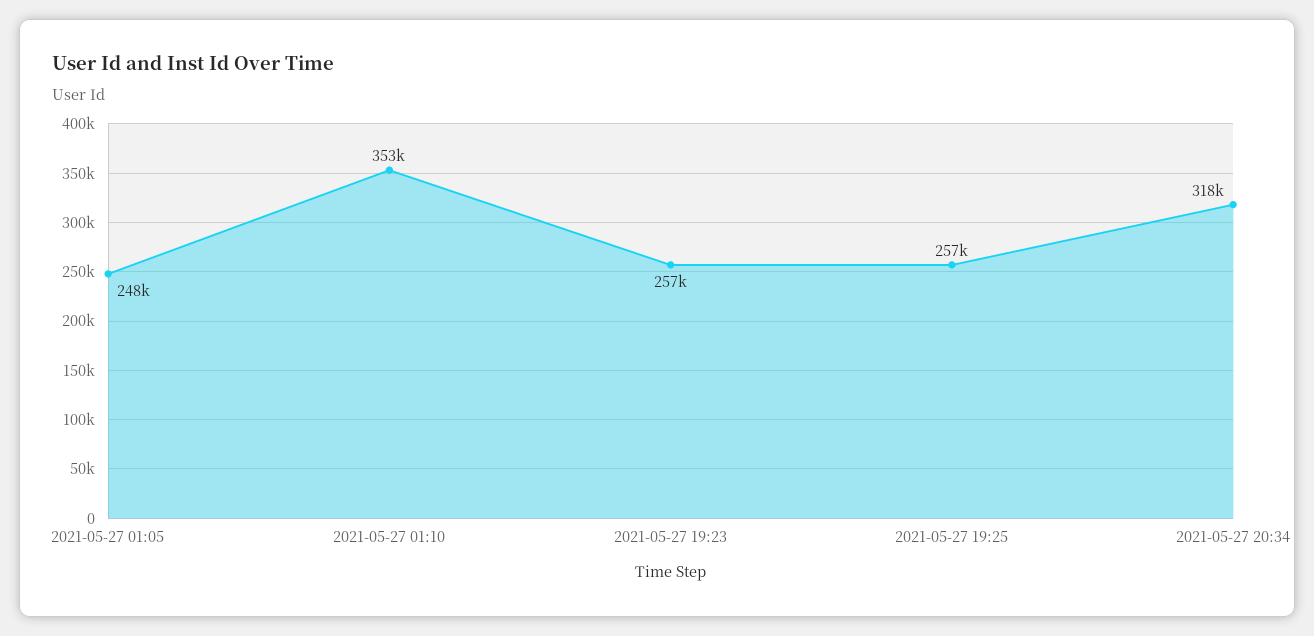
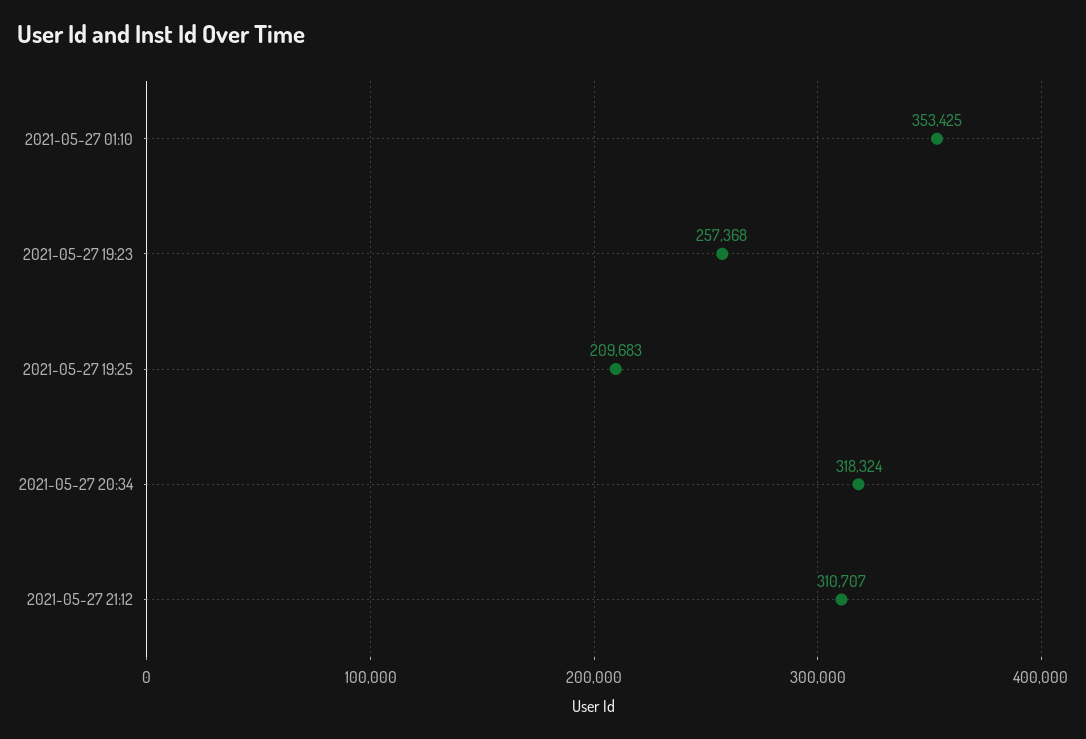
2021-05-27 01:05: 248000 -> none
2021-05-27 19:25: 257000 -> 209683
2021-05-27 21:12: none -> 310707

